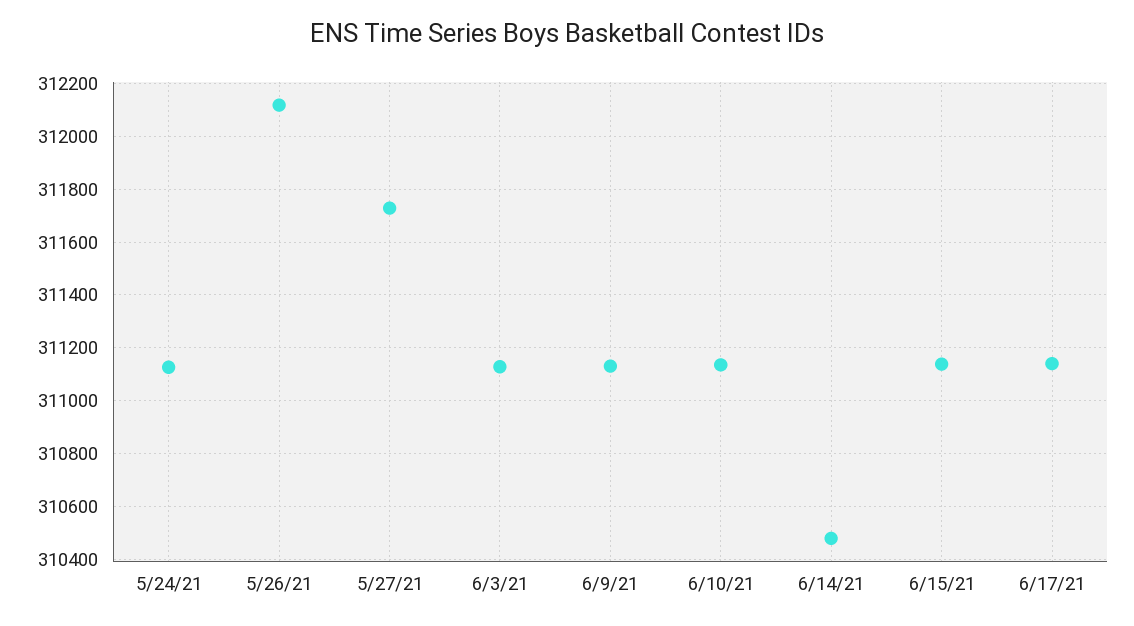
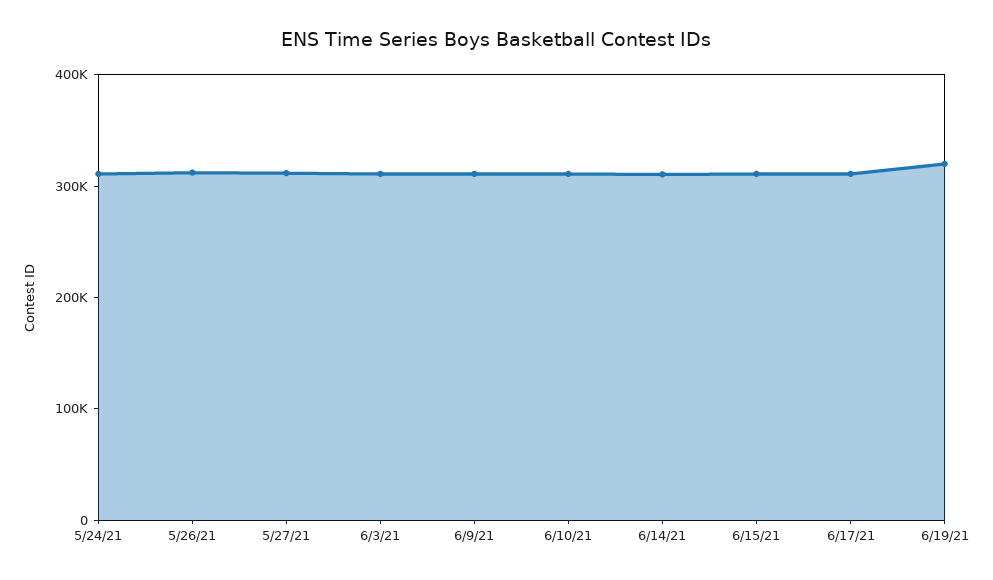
6/19/21: none -> 320000

